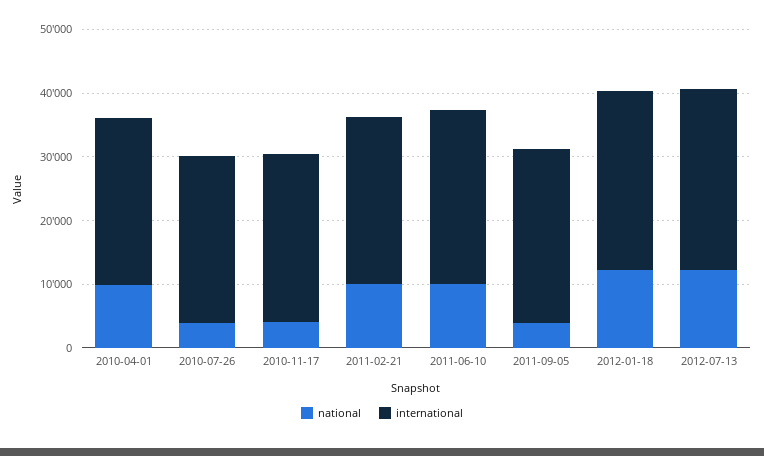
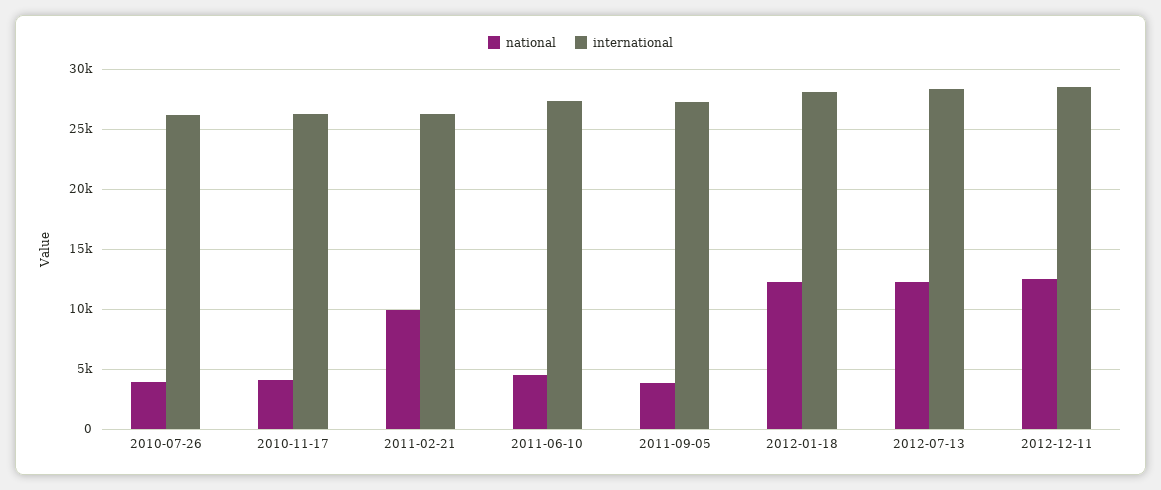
national, 2010-04-01: 10000 -> none
international, 2010-04-01: 26000 -> none
national, 2011-06-10: 10000 -> 4500
national, 2012-12-11: none -> 12500
international, 2012-12-11: none -> 28500

